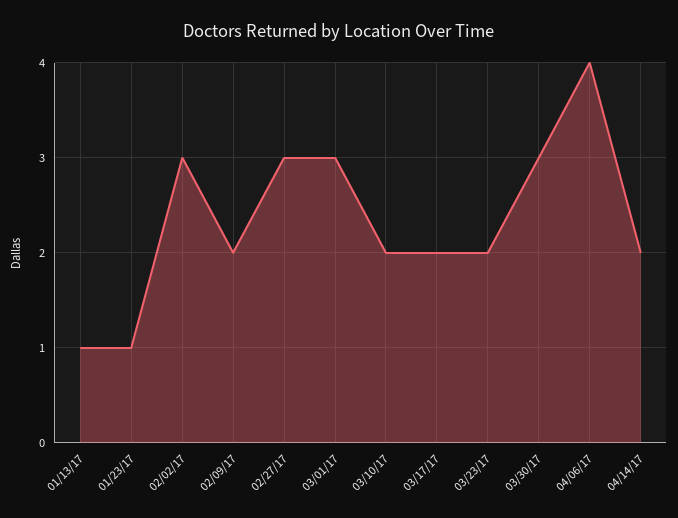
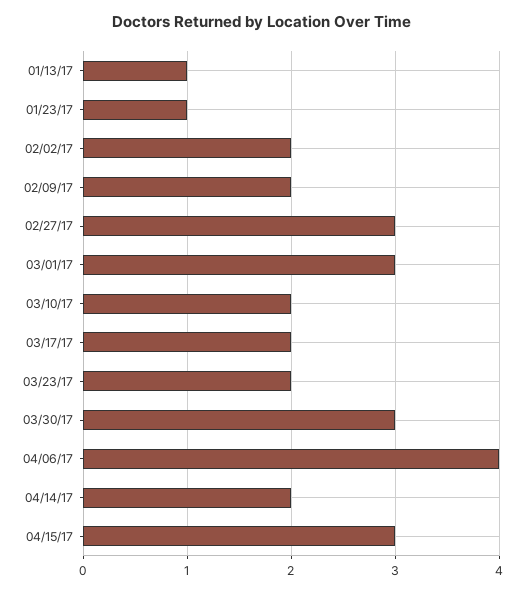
02/02/17: 3 -> 2
04/15/17: none -> 3

